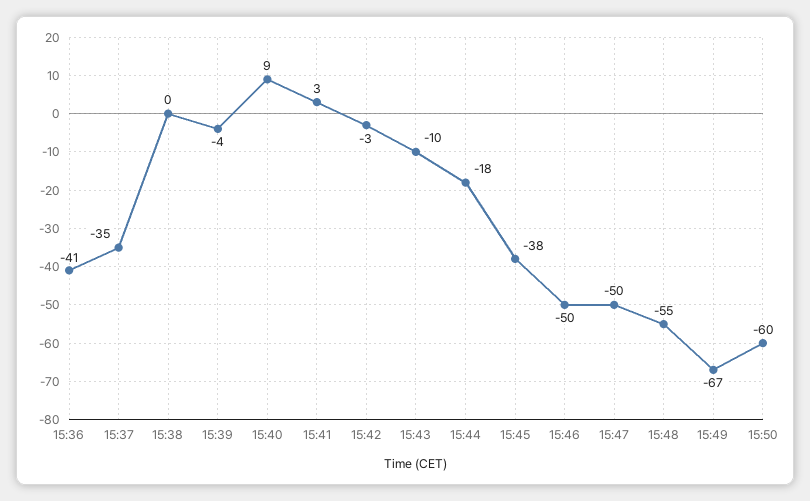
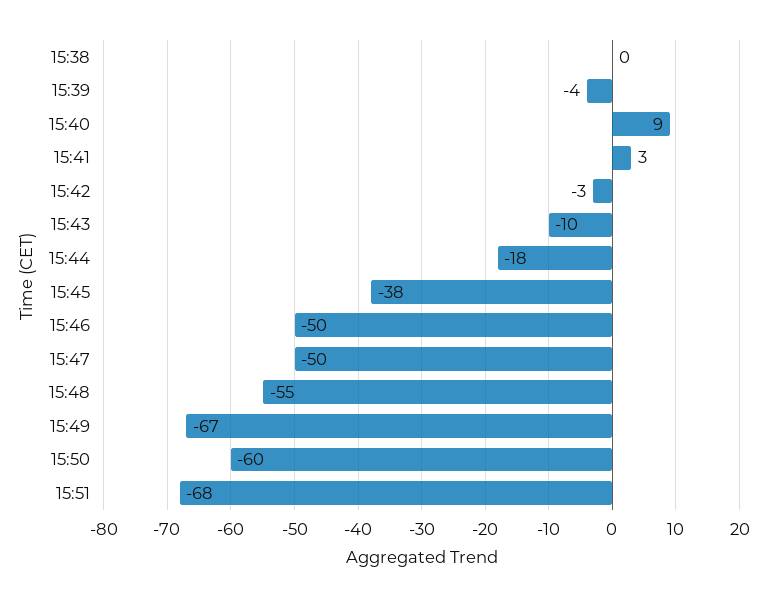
15:36: -41 -> none
15:37: -35 -> none
15:51: none -> -68

